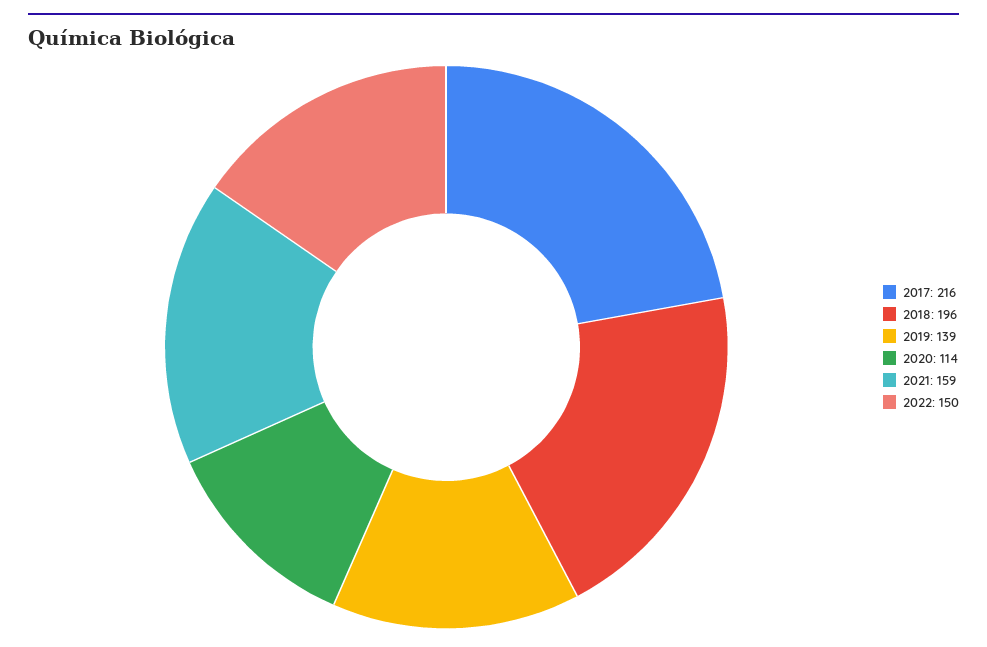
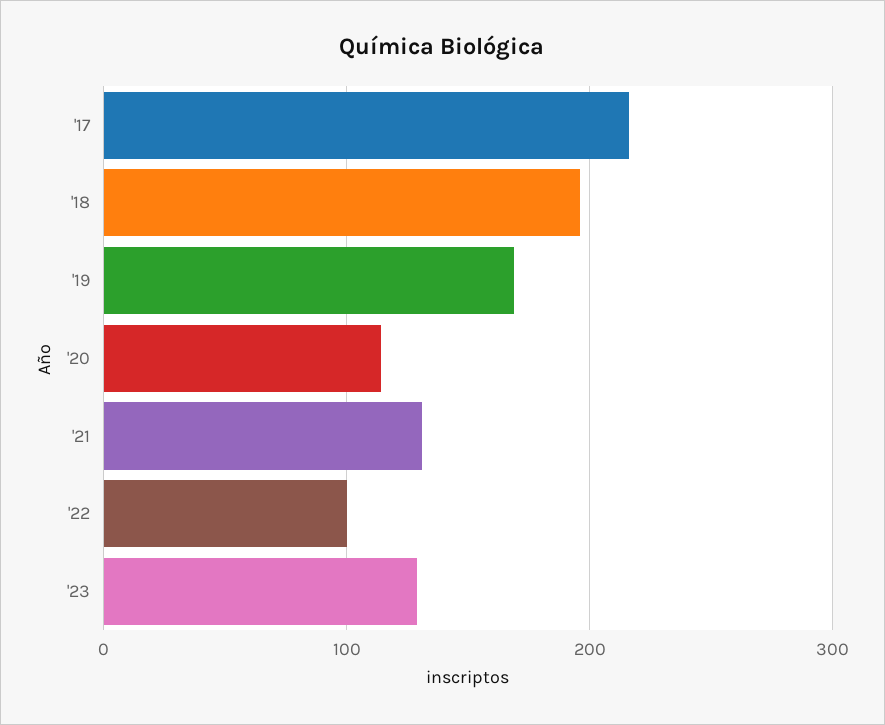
2019: 139 -> 170
2021: 159 -> 130
2022: 150 -> 100
'23: none -> 130

